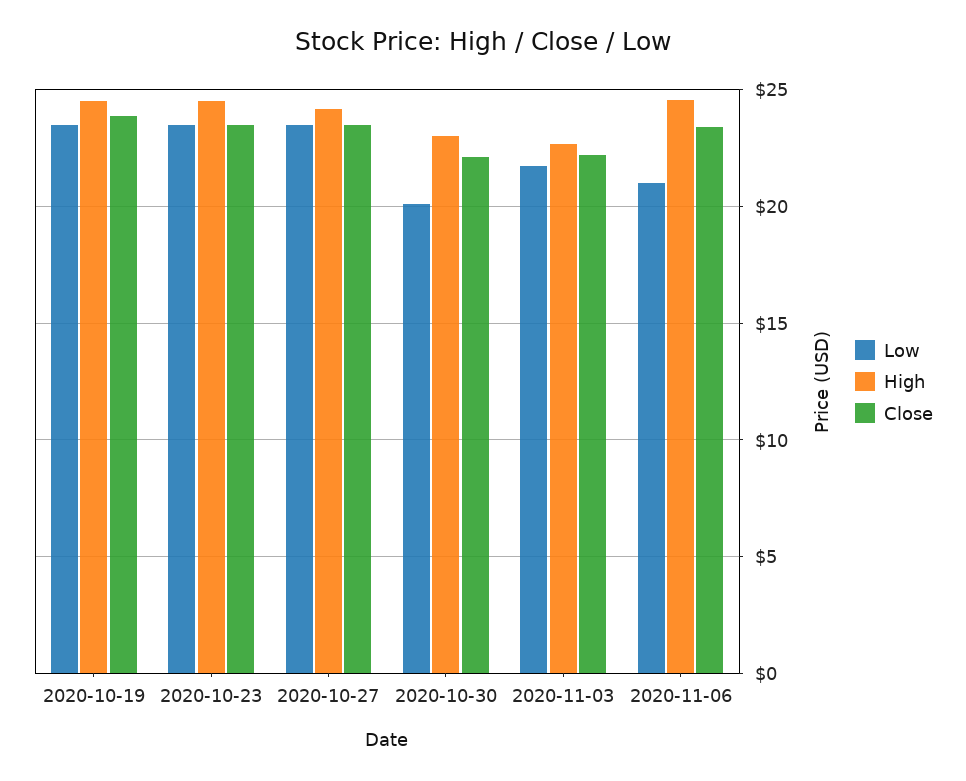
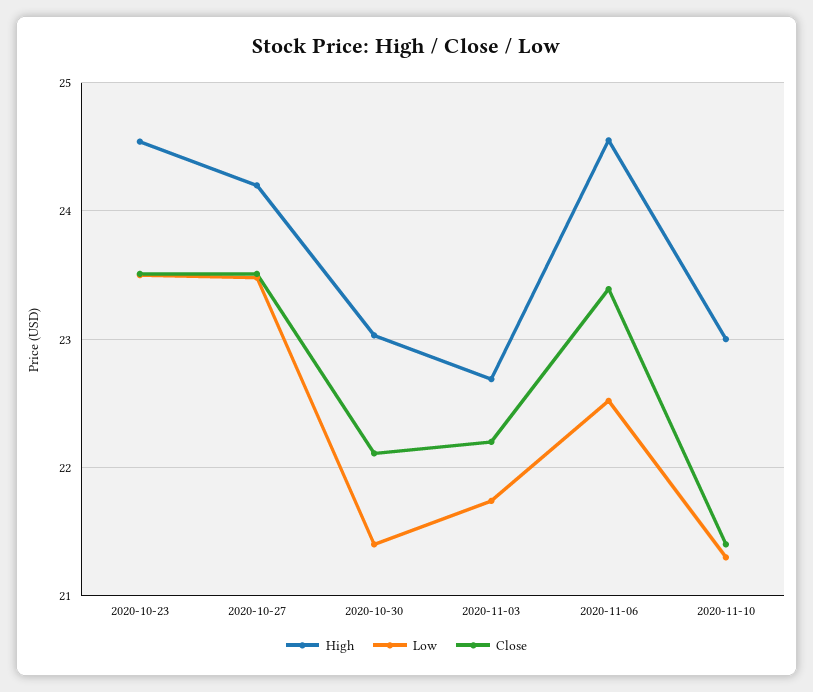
Low, 2020-10-19: 23.5 -> none
High, 2020-10-19: 24.5 -> none
Close, 2020-10-19: 24 -> none
Low, 2020-10-30: 20 -> 21.4
Low, 2020-11-06: 21 -> 22.5
High, 2020-11-10: none -> 23
Low, 2020-11-10: none -> 21.3
Close, 2020-11-10: none -> 21.4

